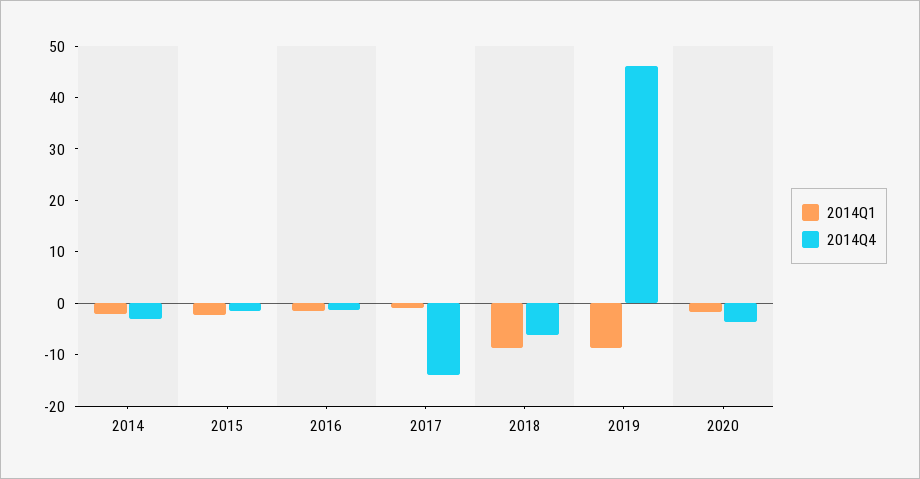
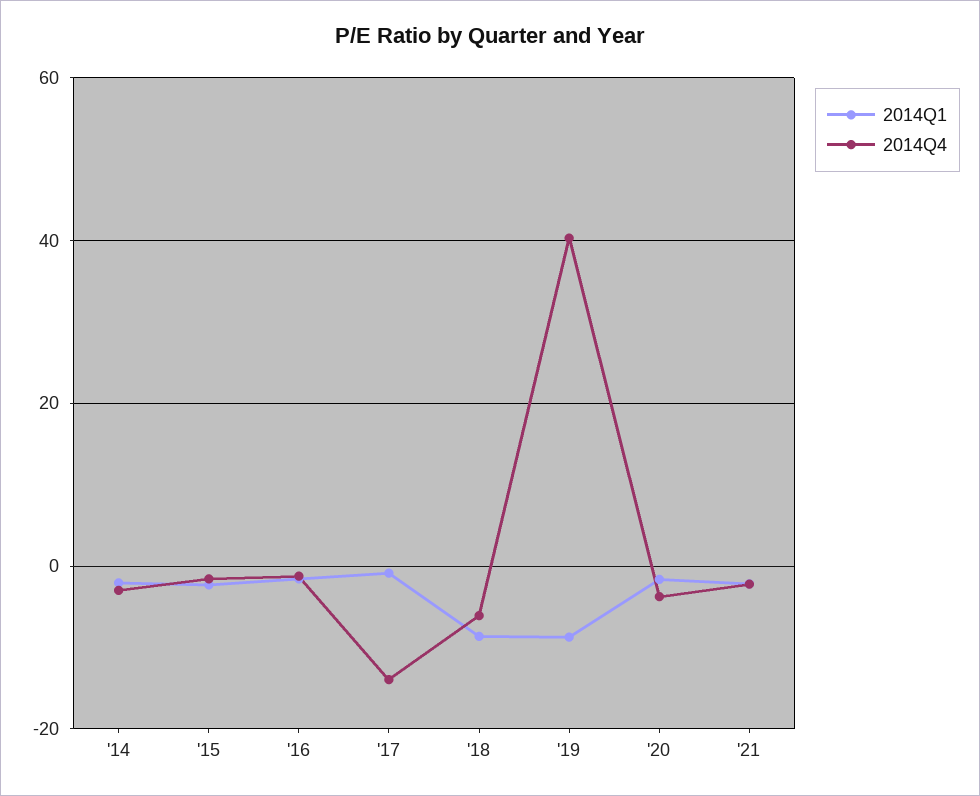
2014Q4, 2019: 46 -> 40
2014Q1, '21: none -> -2
2014Q4, '21: none -> -2

